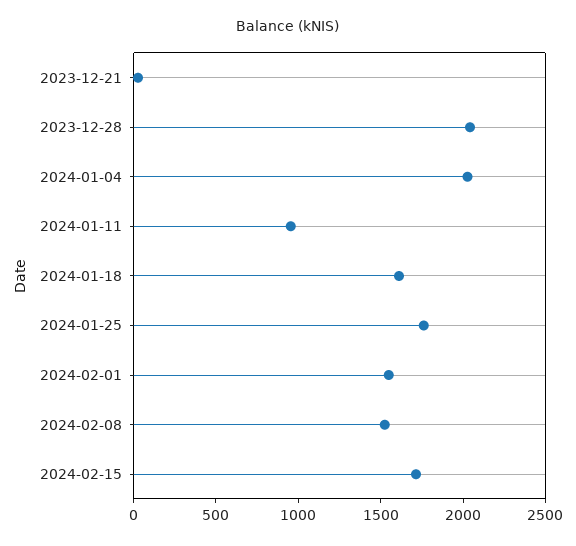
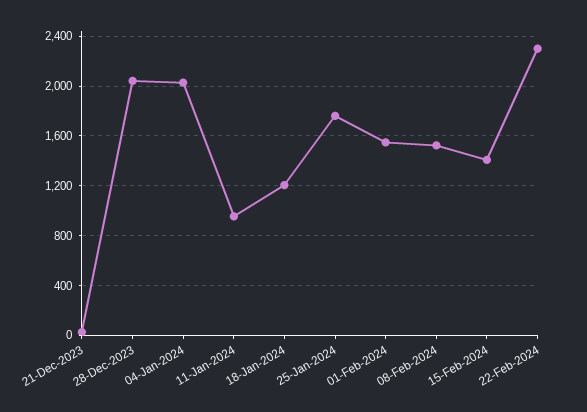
2024-01-18: 1600 -> 1200
2024-02-15: 1700 -> 1400
22-Feb-2024: none -> 2300

